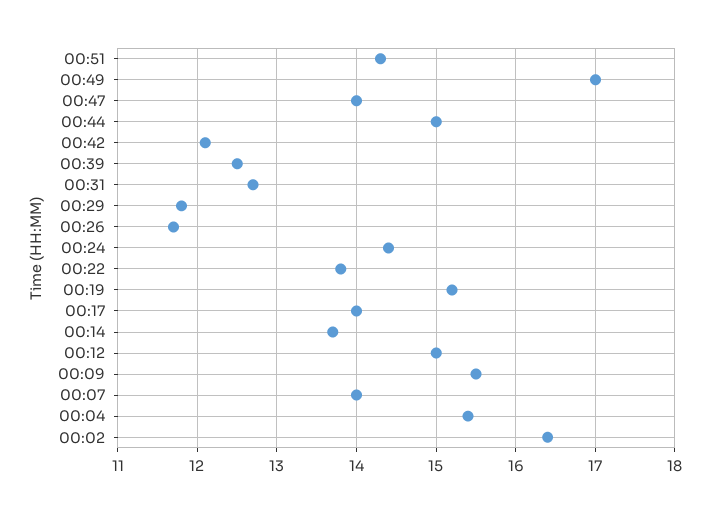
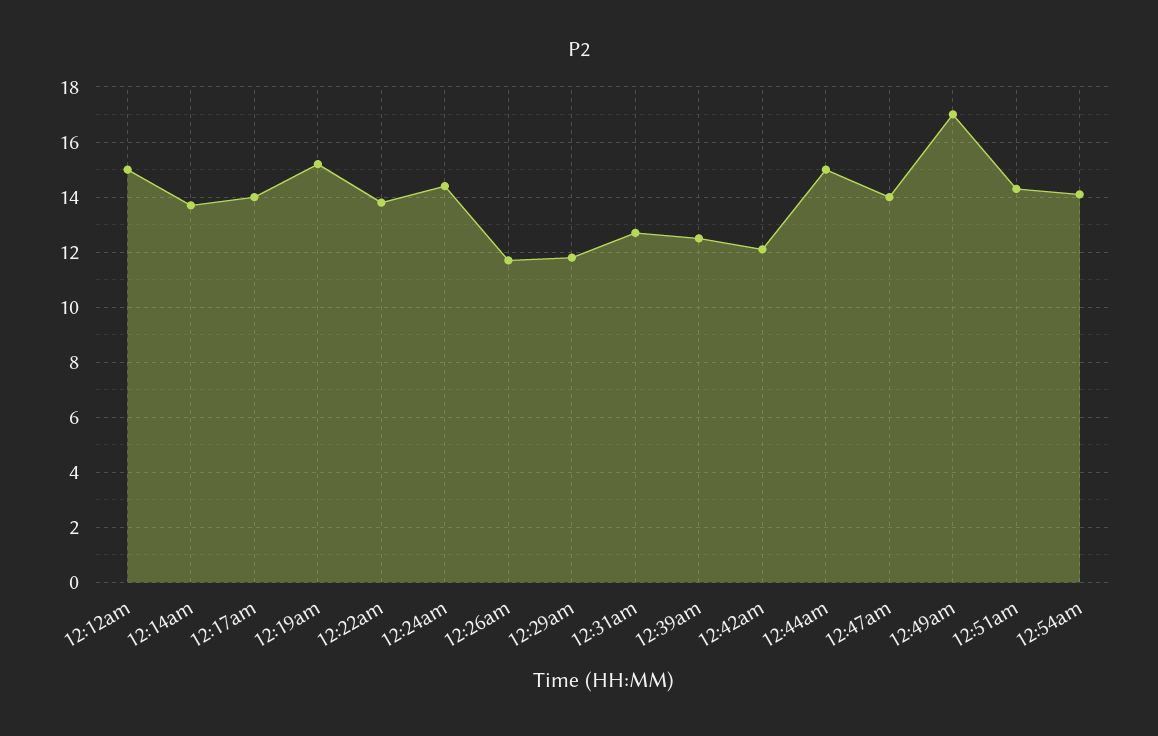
00:09: 15.5 -> none
00:07: 14 -> none
00:04: 15.4 -> none
00:02: 16.4 -> none
12:54am: none -> 14

